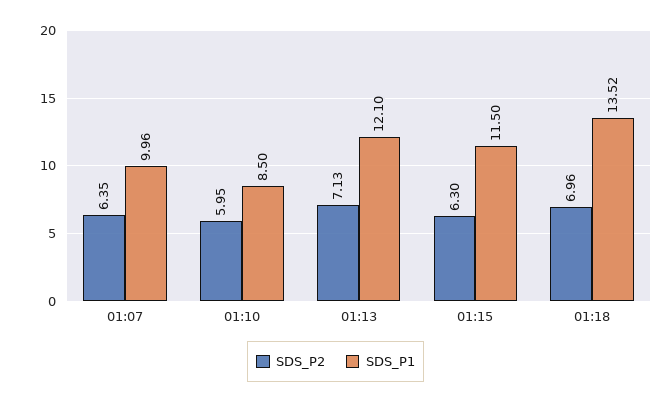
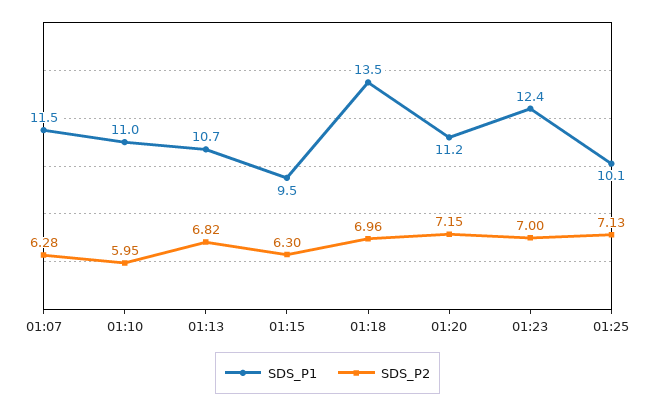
SDS_P2, 01:07: 6.35 -> 6.28
SDS_P1, 01:07: 9.96 -> 11.5
SDS_P1, 01:10: 8.5 -> 11
SDS_P2, 01:13: 7.13 -> 6.82
SDS_P1, 01:13: 12.1 -> 10.7
SDS_P1, 01:15: 11.5 -> 9.5
SDS_P1, 01:20: none -> 11.2
SDS_P2, 01:20: none -> 7.15
SDS_P1, 01:23: none -> 12.4
SDS_P2, 01:23: none -> 7
SDS_P1, 01:25: none -> 10.1
SDS_P2, 01:25: none -> 7.13

